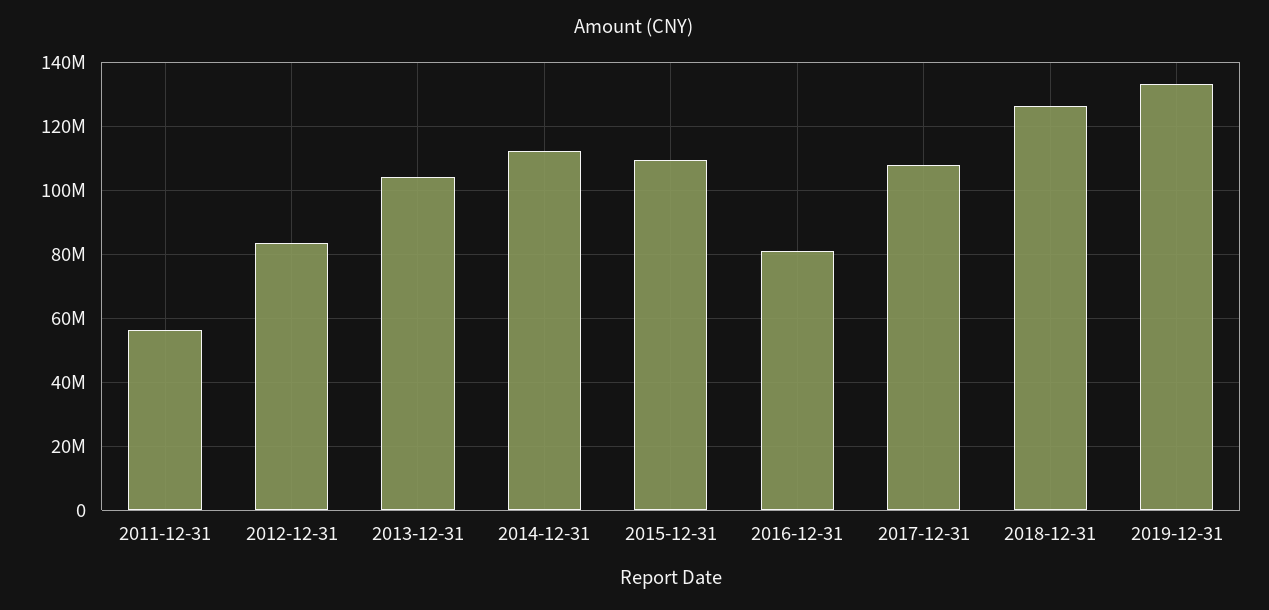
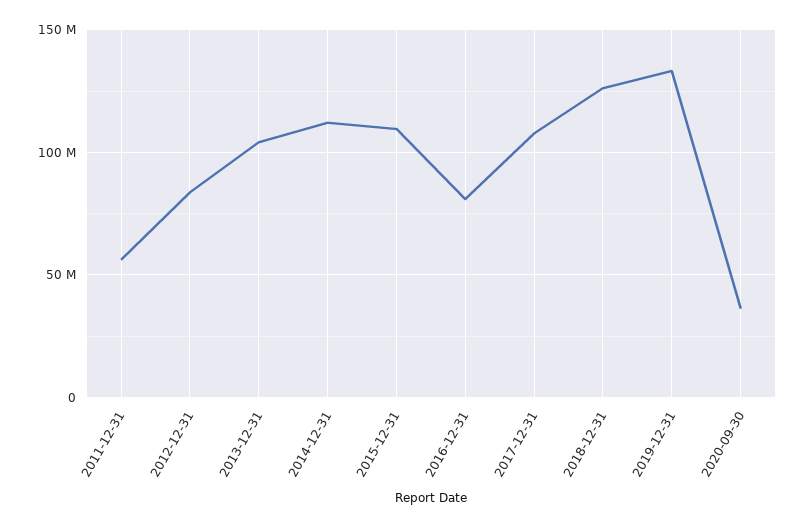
2020-09-30: none -> 35000000

